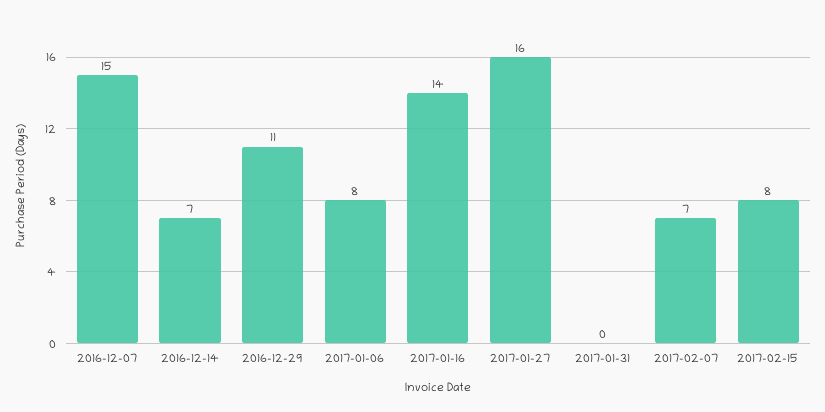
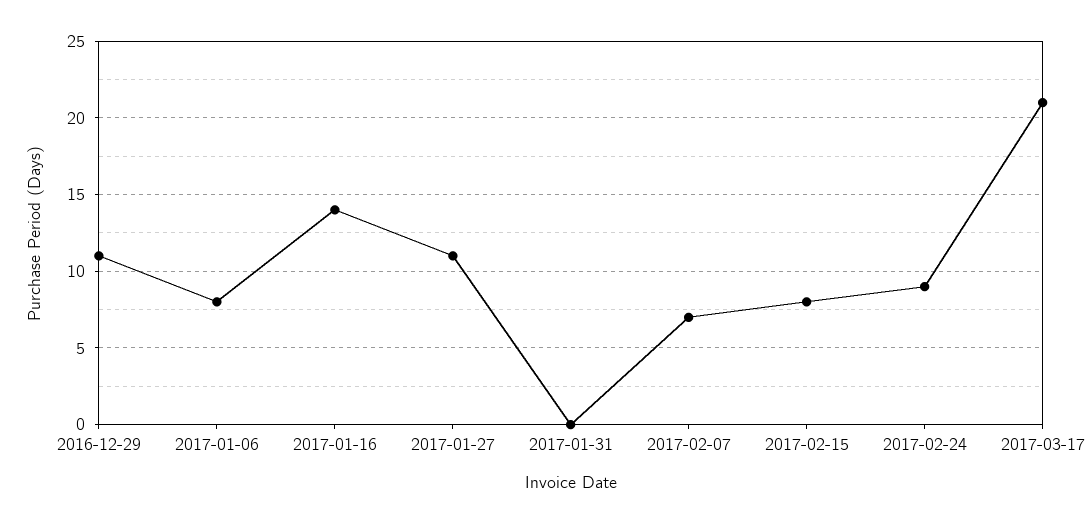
2016-12-07: 15 -> none
2016-12-14: 7 -> none
2017-01-27: 16 -> 11
2017-02-24: none -> 9
2017-03-17: none -> 21

